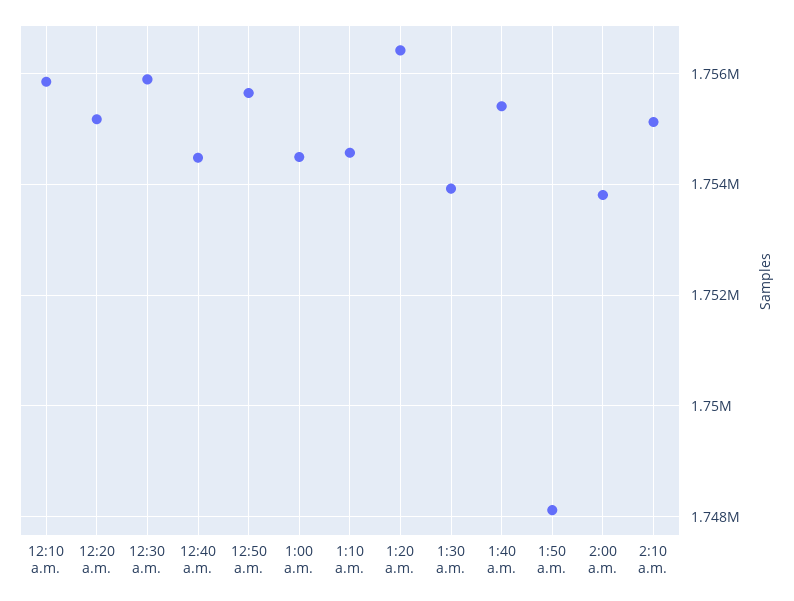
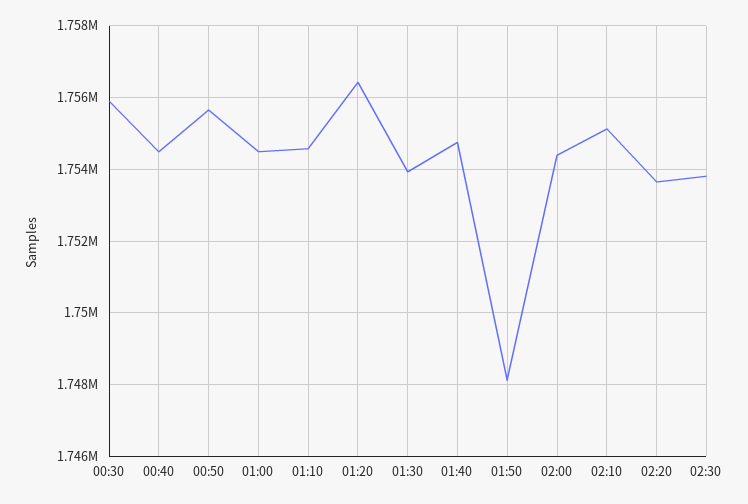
12:10 a.m.: 1755800 -> none
12:20 a.m.: 1755200 -> none
1:40 a.m.: 1755400 -> 1754800
2:00 a.m.: 1753800 -> 1754400
02:20: none -> 1753600
02:30: none -> 1753800

